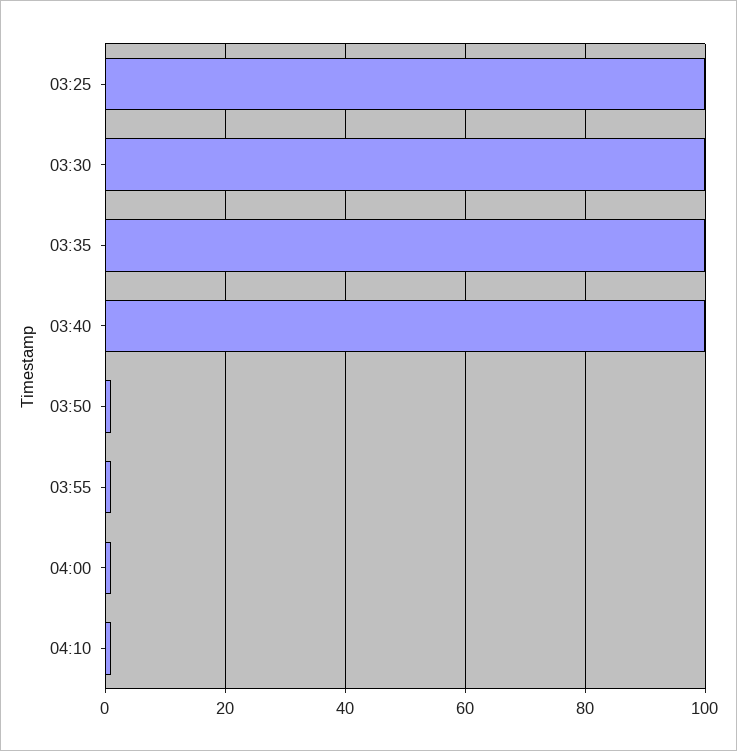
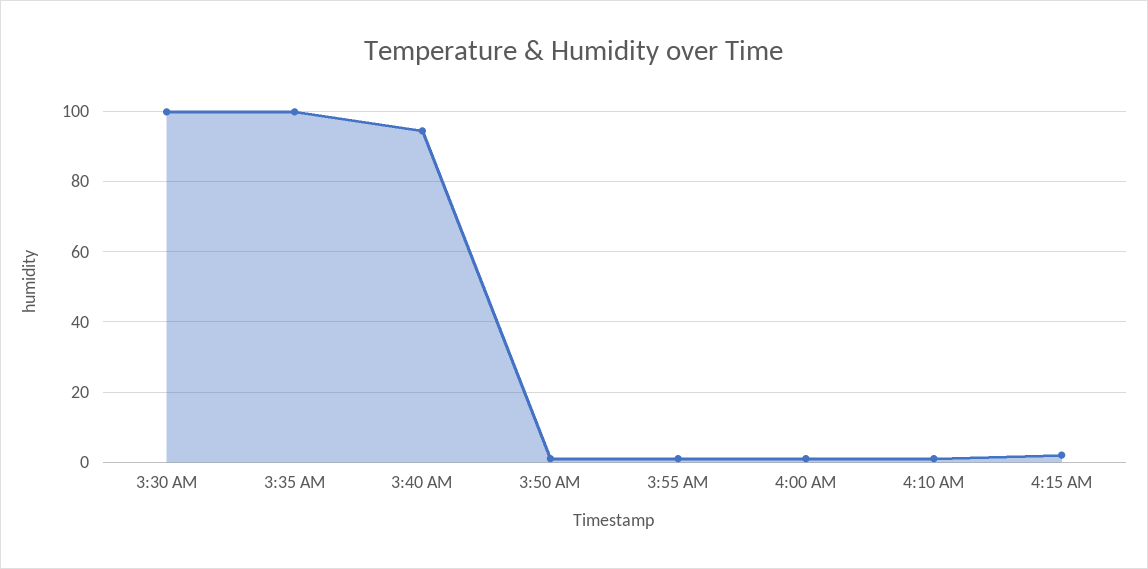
03:25: 100 -> none
03:40: 100 -> 94
4:15 AM: none -> 2

